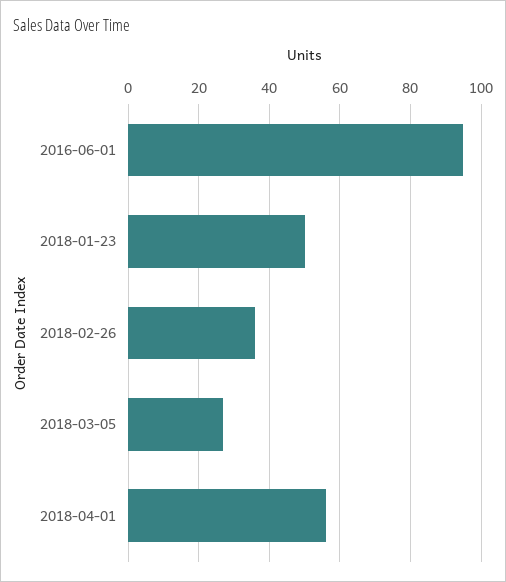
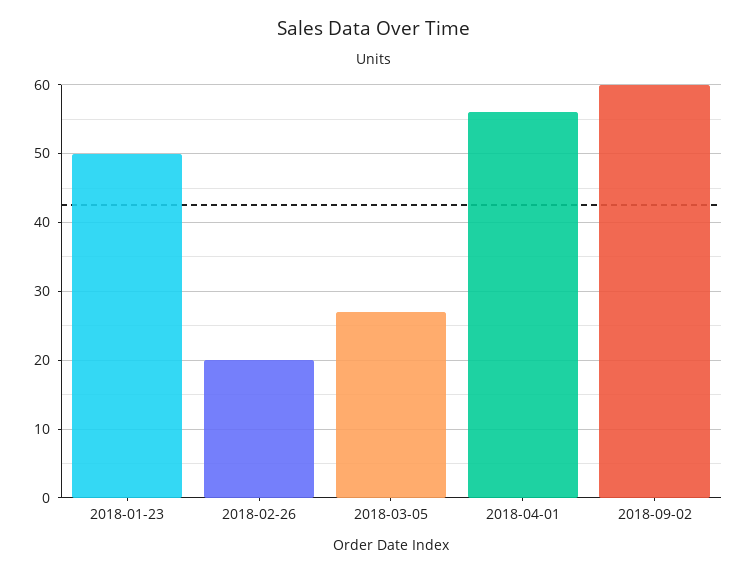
2016-06-01: 95 -> none
2018-02-26: 35 -> 20
2018-09-02: none -> 60

